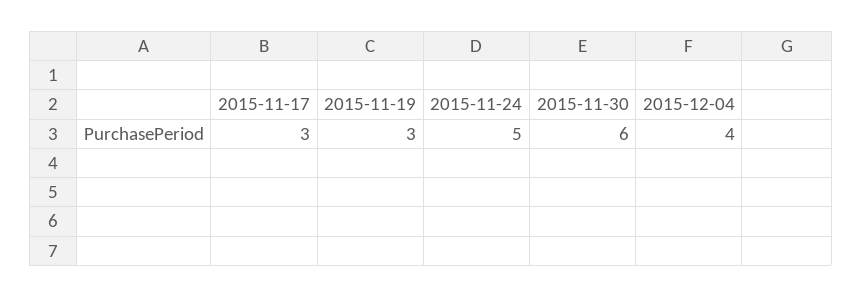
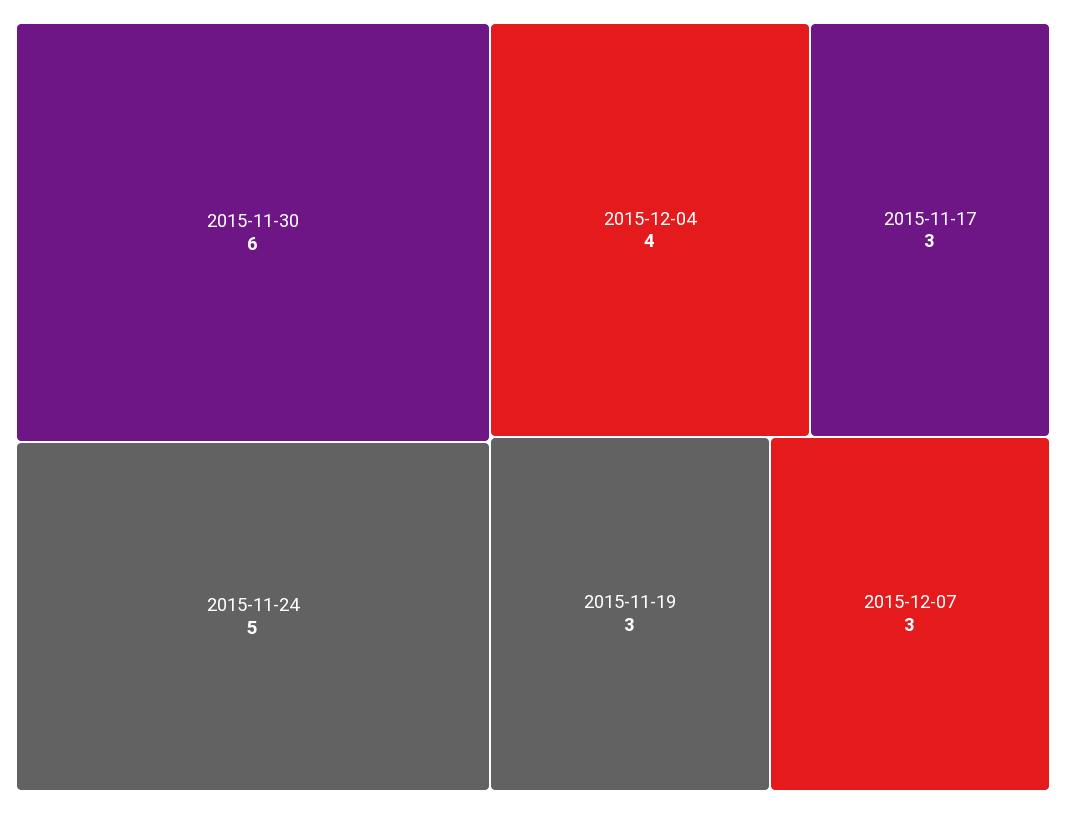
2015-12-07: none -> 3

